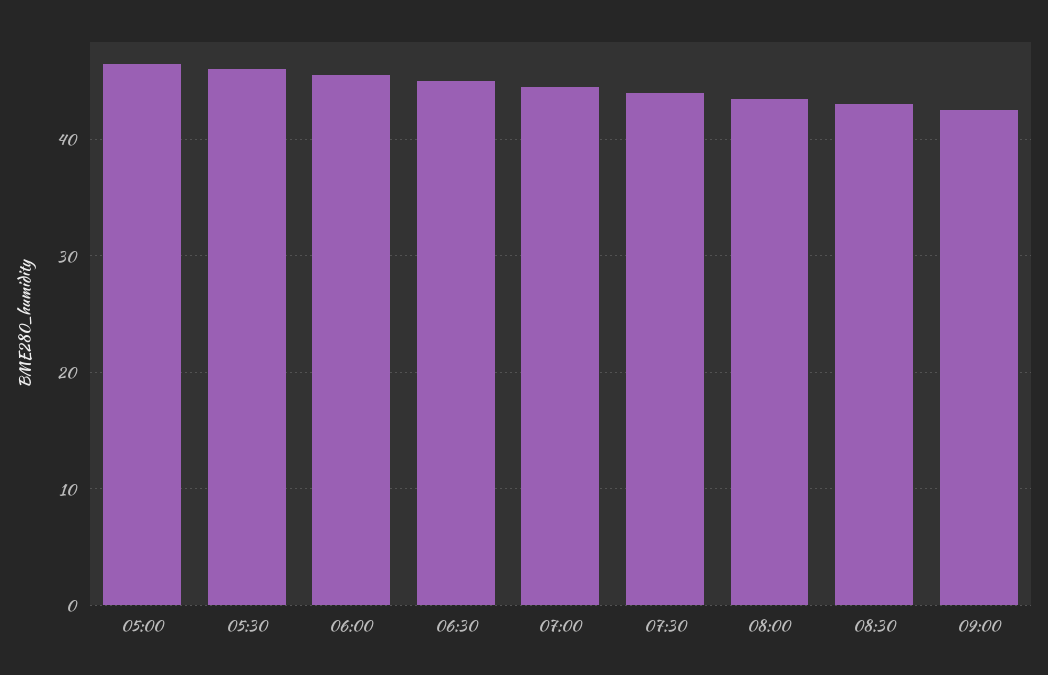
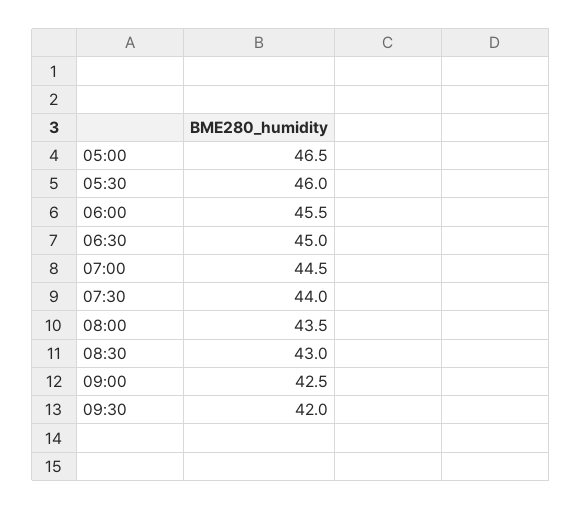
09:30: none -> 42

